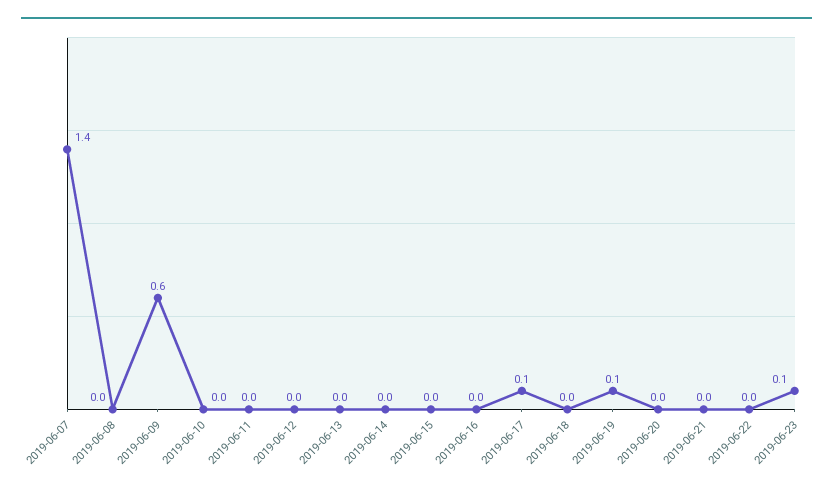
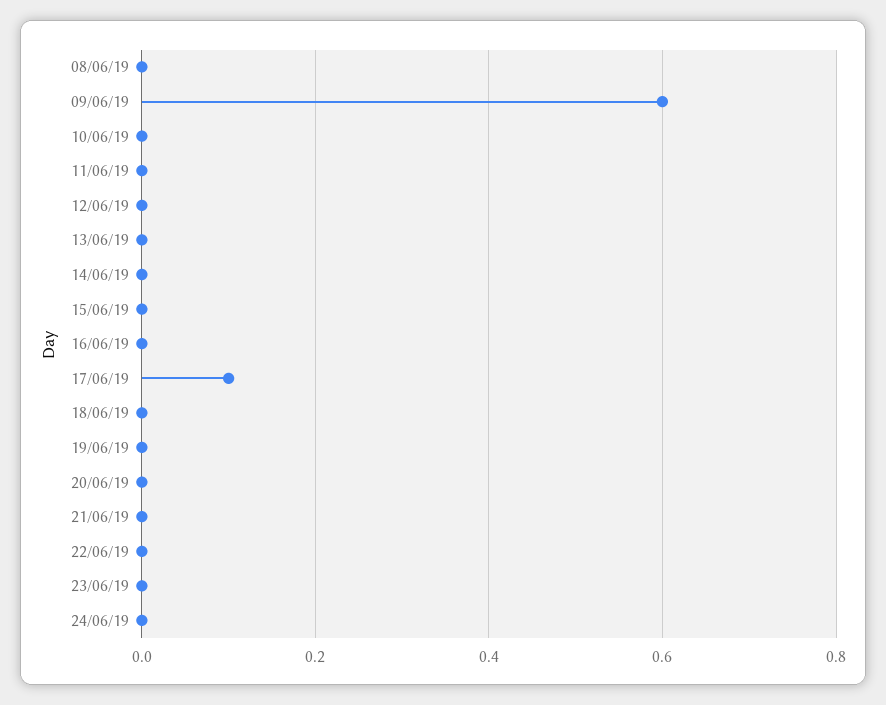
2019-06-07: 1.4 -> none
2019-06-19: 0.1 -> 0
2019-06-23: 0.1 -> 0
24/06/19: none -> 0

